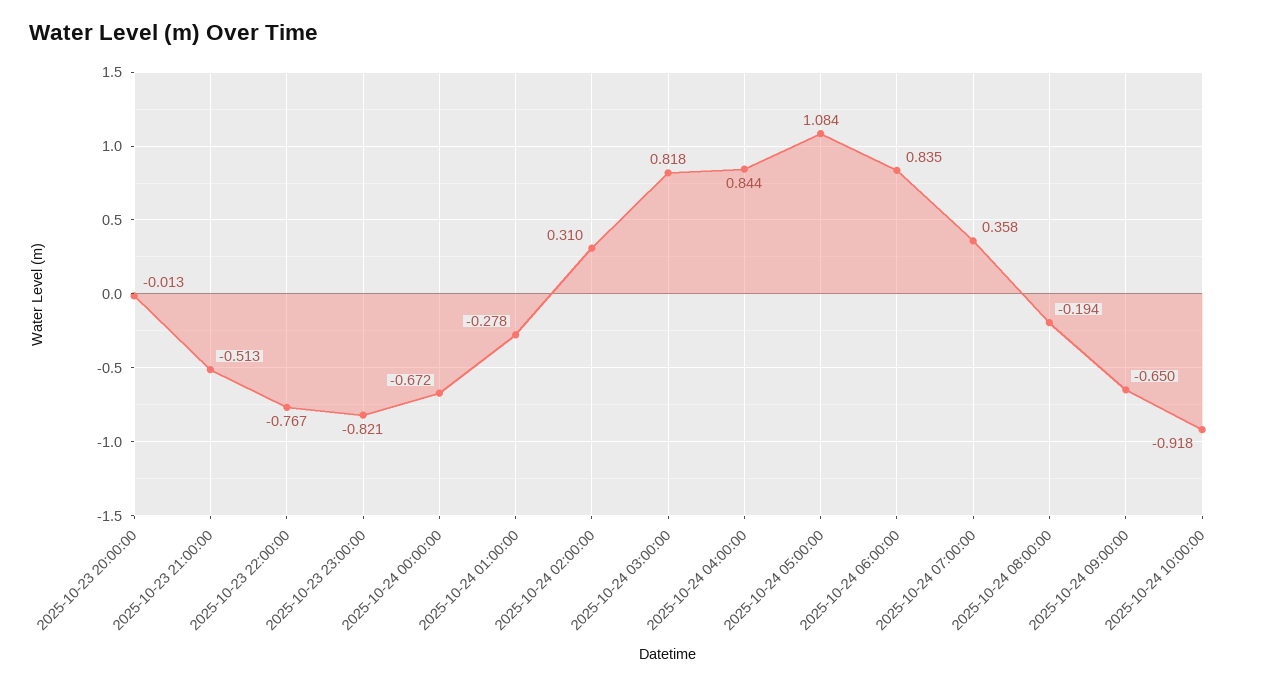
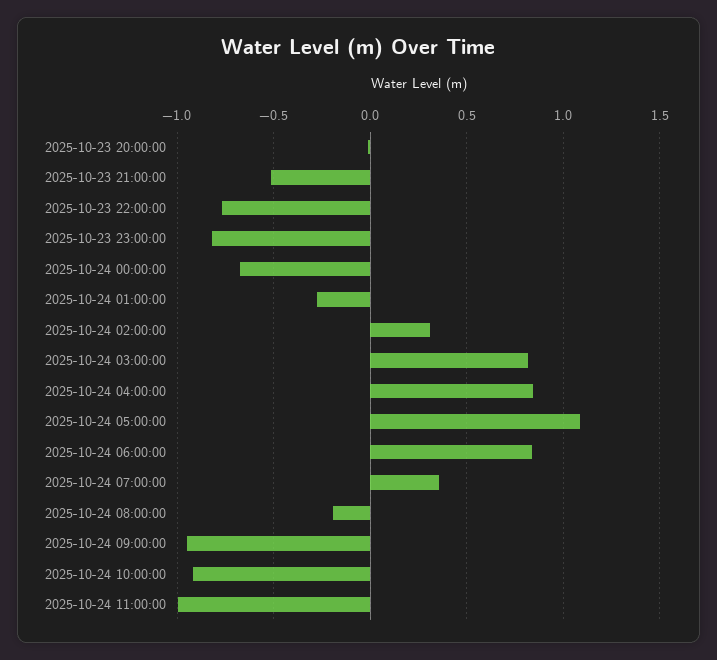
2025-10-24 09:00:00: -0.65 -> -0.95
2025-10-24 11:00:00: none -> -1

